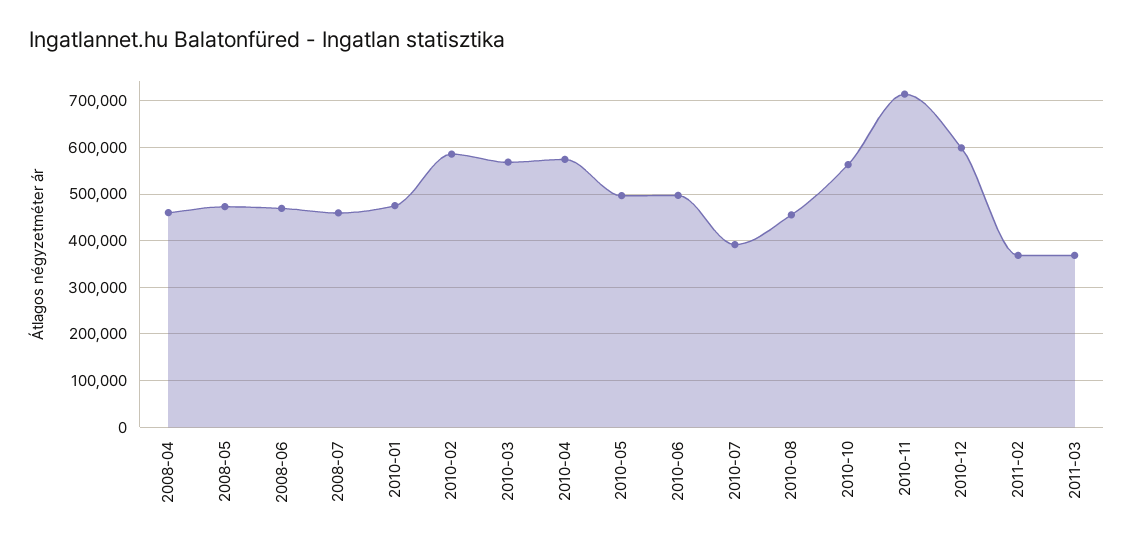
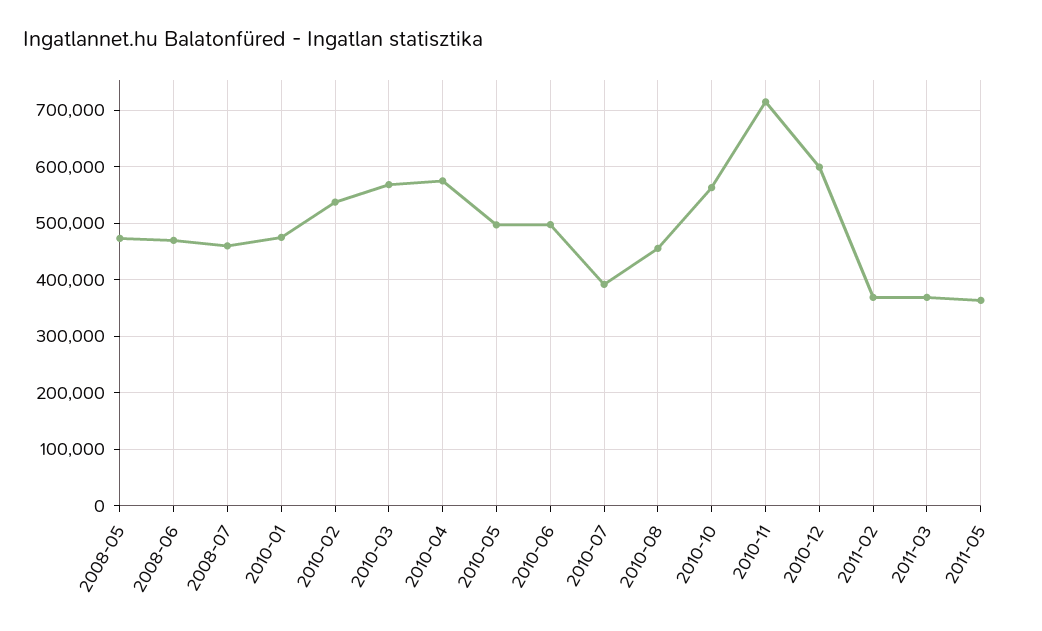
2008-04: 460000 -> none
2010-02: 580000 -> 540000
2011-05: none -> 360000

